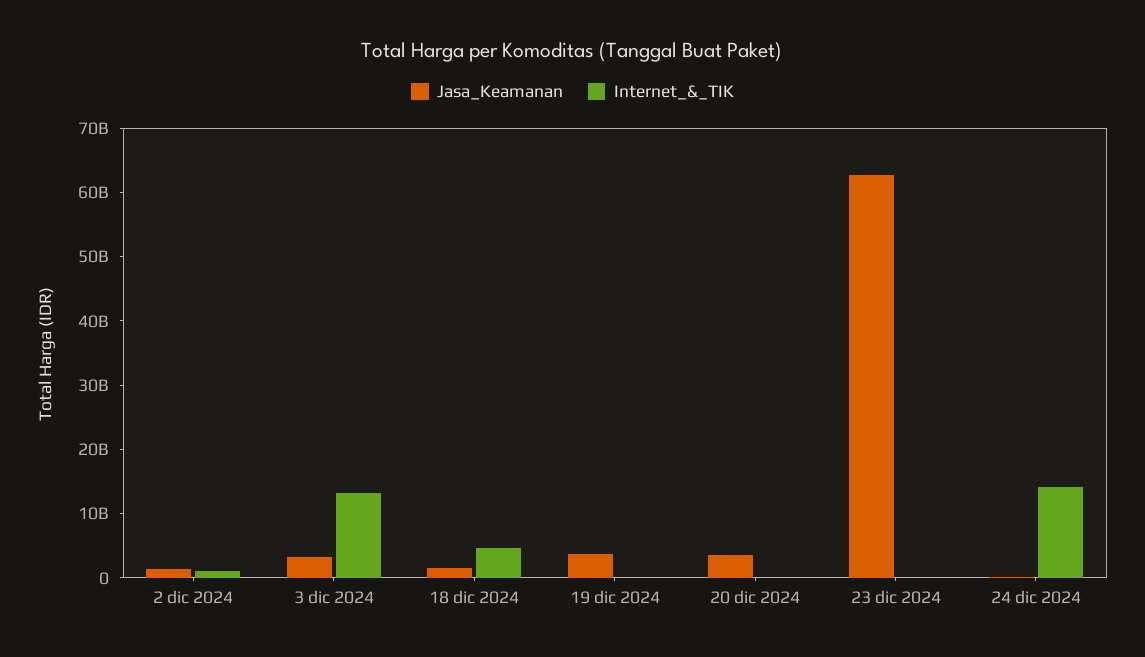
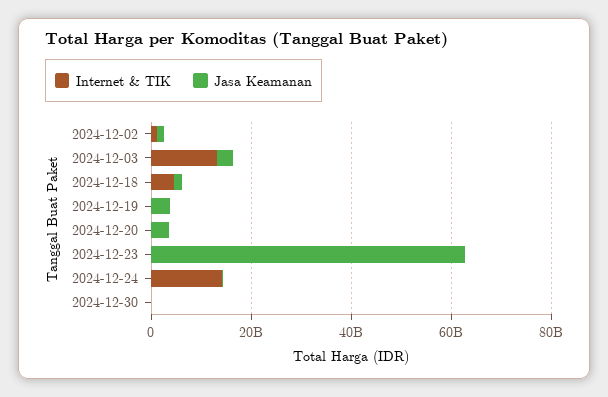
Internet_&_TIK, 2024-12-30: none -> 0
Jasa_Keamanan, 2024-12-30: none -> 0

